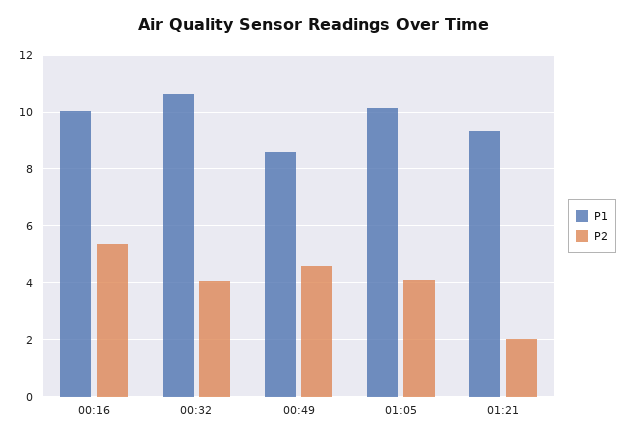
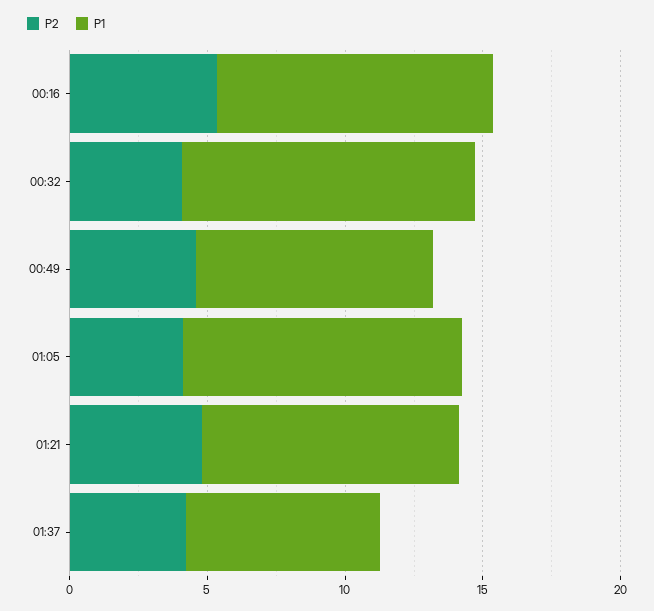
P2, 01:21: 2 -> 5
P2, 01:37: none -> 4
P1, 01:37: none -> 7

